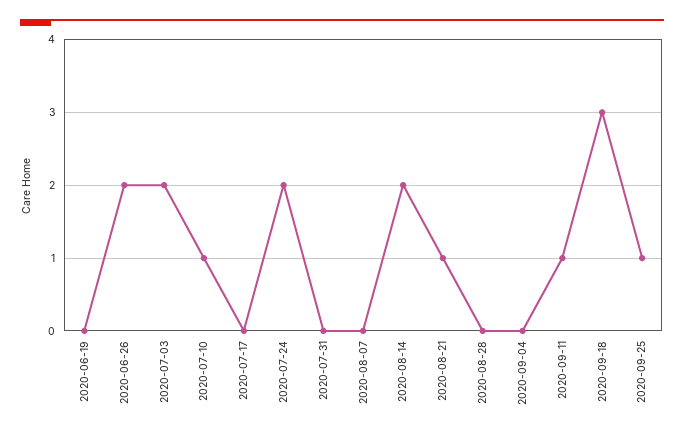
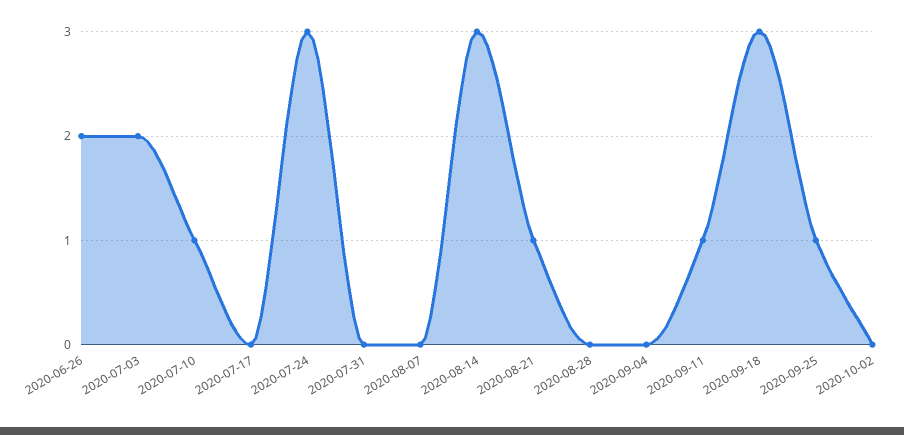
2020-06-19: 0 -> none
2020-07-24: 2 -> 3
2020-08-14: 2 -> 3
2020-10-02: none -> 0

